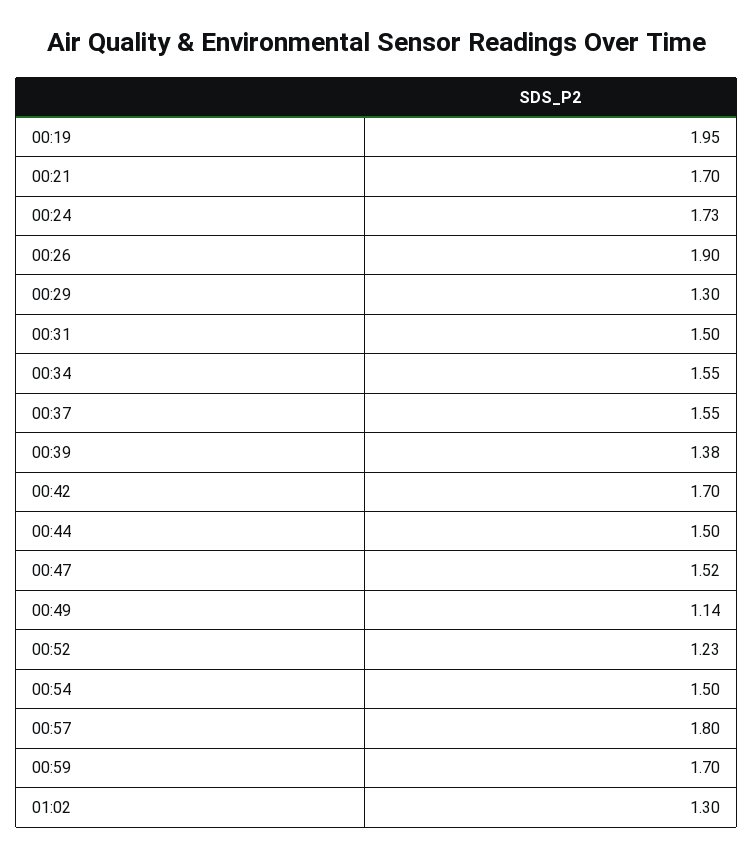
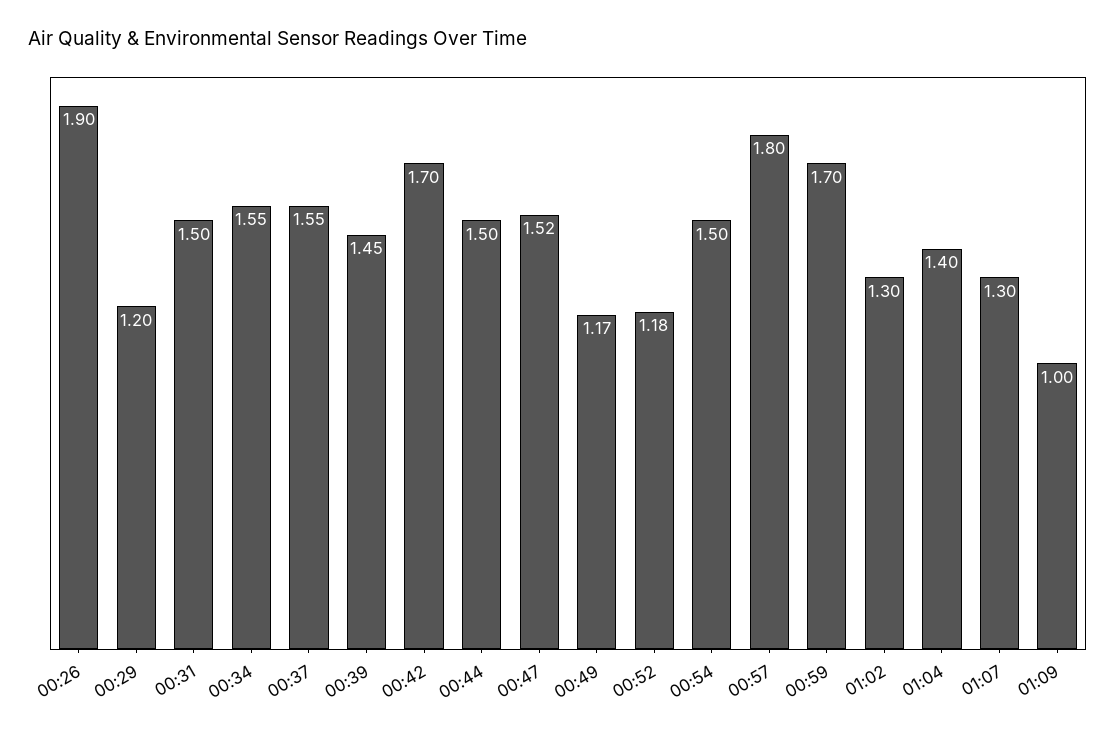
00:19: 1.95 -> none
00:21: 1.7 -> none
00:24: 1.73 -> none
00:29: 1.3 -> 1.2
00:39: 1.38 -> 1.45
00:49: 1.14 -> 1.17
00:52: 1.23 -> 1.18
01:04: none -> 1.4
01:07: none -> 1.3
01:09: none -> 1

